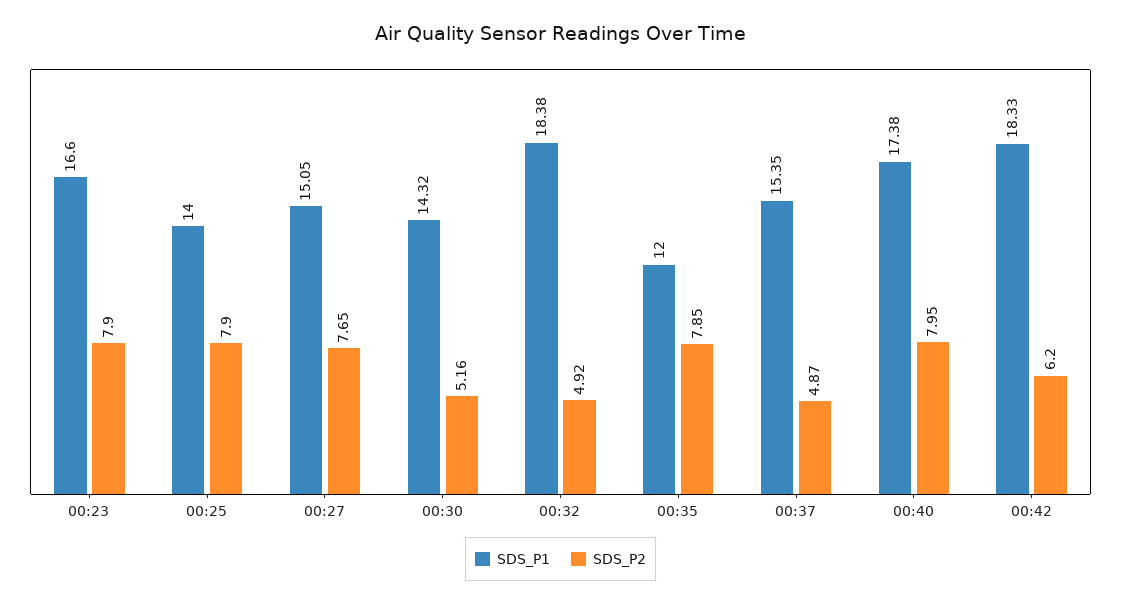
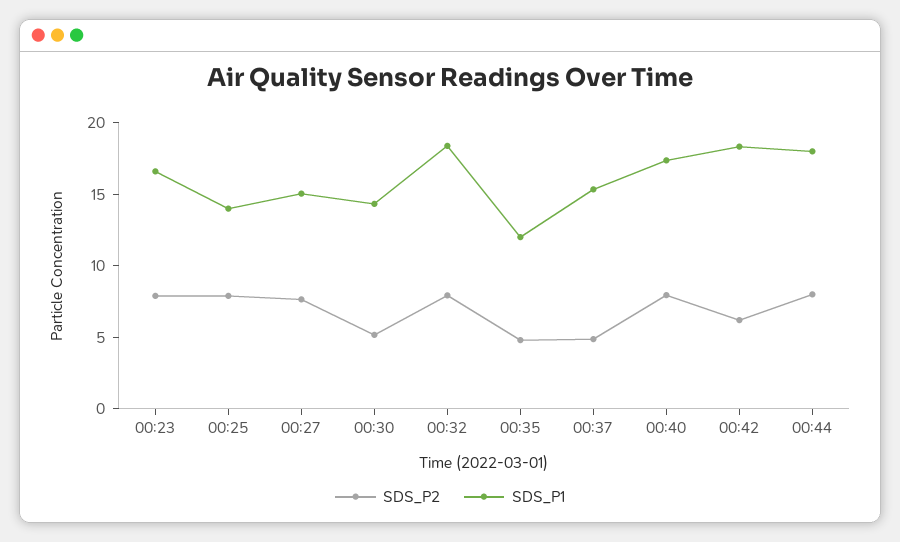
SDS_P2, 00:32: 4.92 -> 8
SDS_P2, 00:35: 7.85 -> 5
SDS_P2, 00:44: none -> 8
SDS_P1, 00:44: none -> 18

